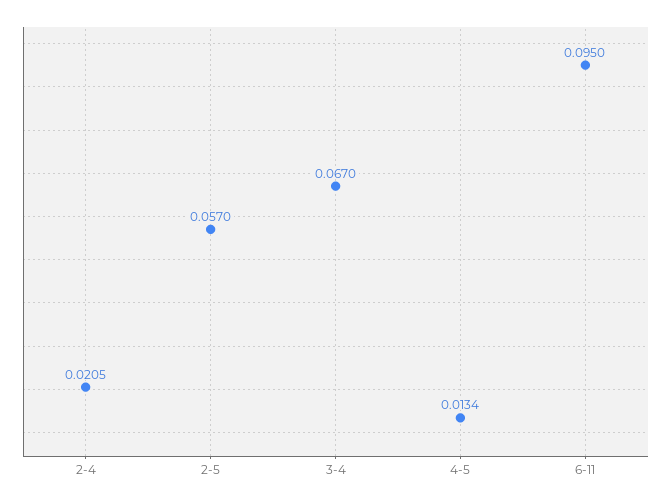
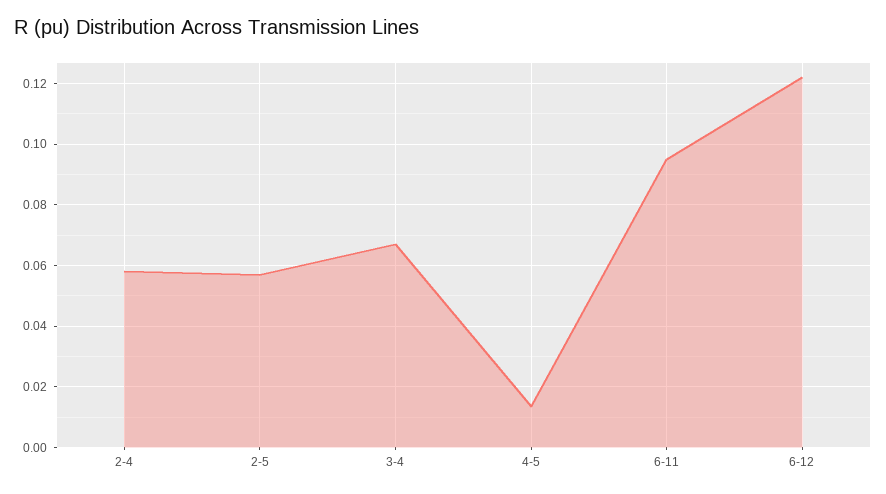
2-4: 0.0205 -> 0.058
6-12: none -> 0.122

